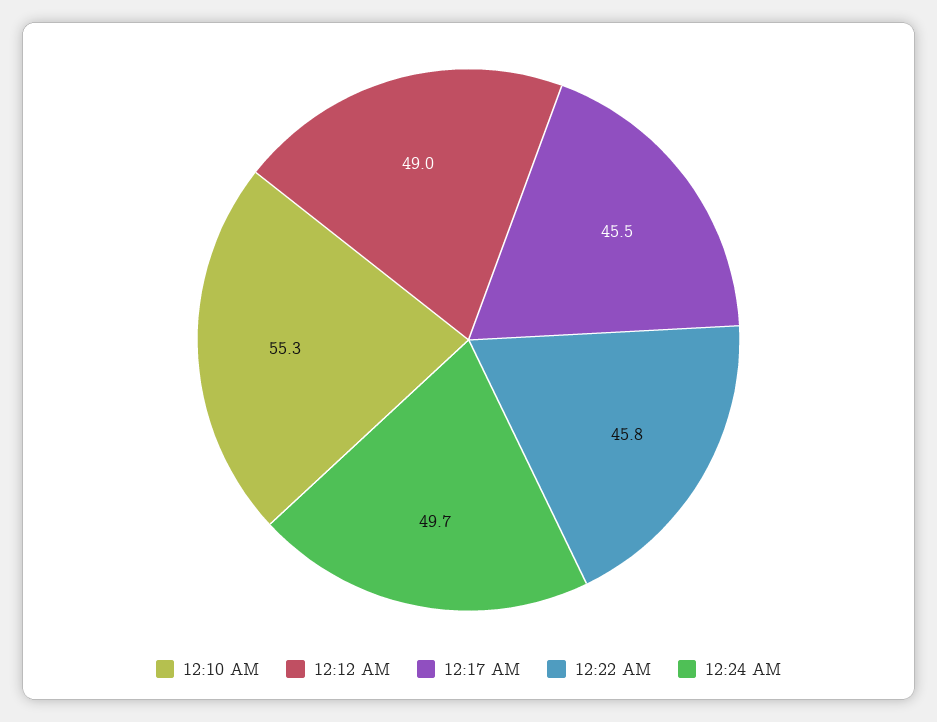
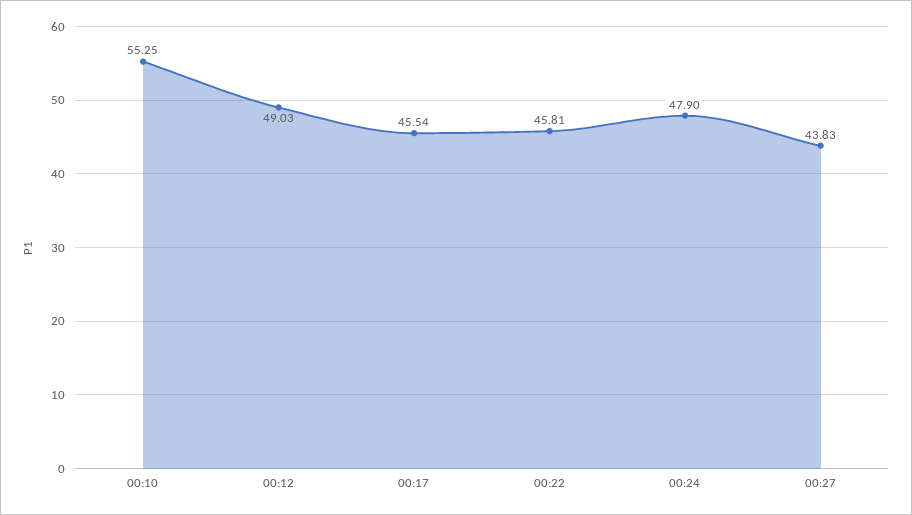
12:24 AM: 49.7 -> 47.9
00:27: none -> 43.83

